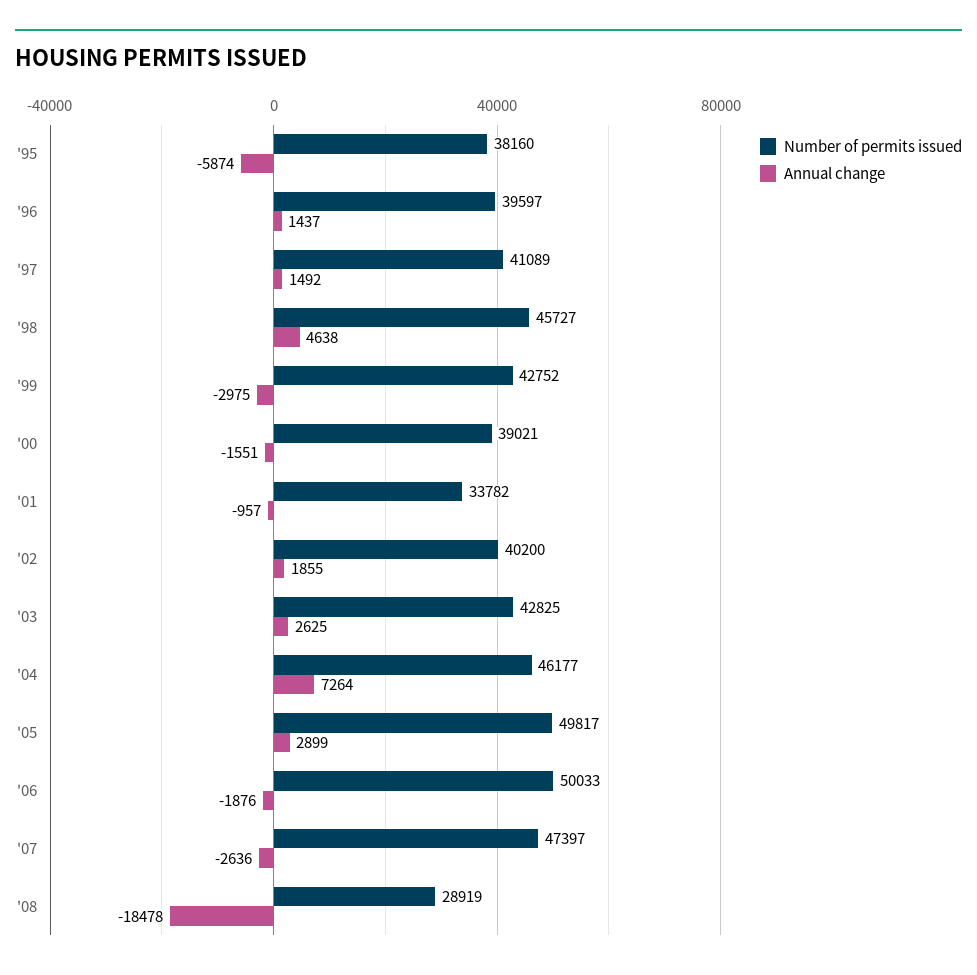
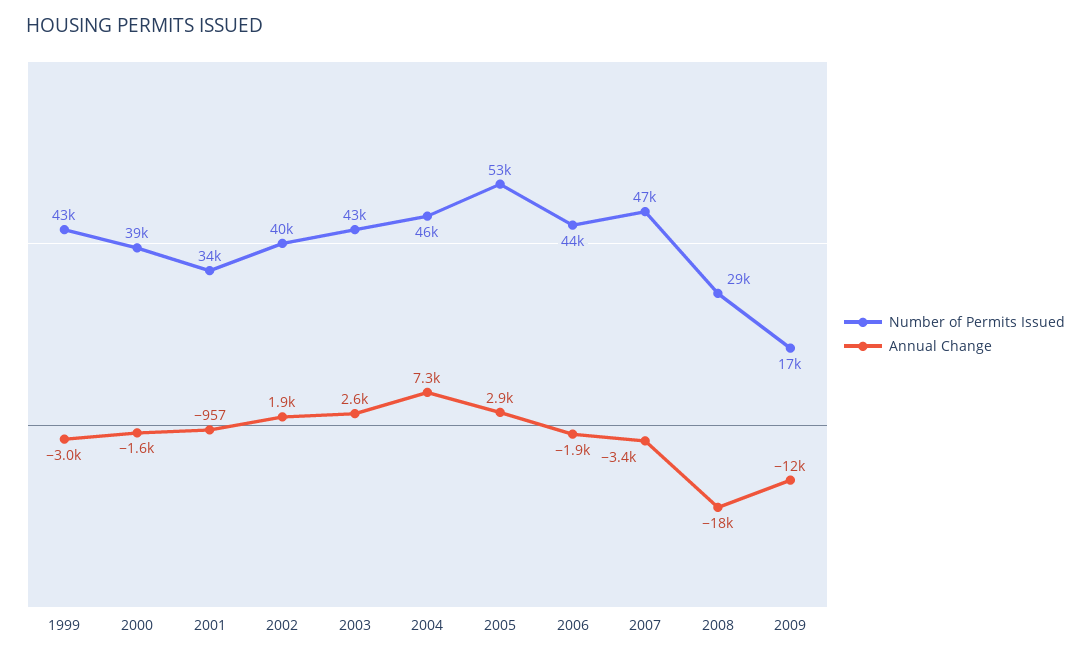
Number of permits issued, '95: 38160 -> none
Annual change, '95: -5874 -> none
Number of permits issued, '96: 39597 -> none
Annual change, '96: 1437 -> none
Number of permits issued, '97: 41089 -> none
Annual change, '97: 1492 -> none
Number of permits issued, '98: 45727 -> none
Annual change, '98: 4638 -> none
Number of permits issued, '05: 49817 -> 53000
Number of permits issued, '06: 50033 -> 44000
Annual change, '07: -2636 -> -3400
Number of permits issued, 2009: none -> 17000
Annual change, 2009: none -> -12000

